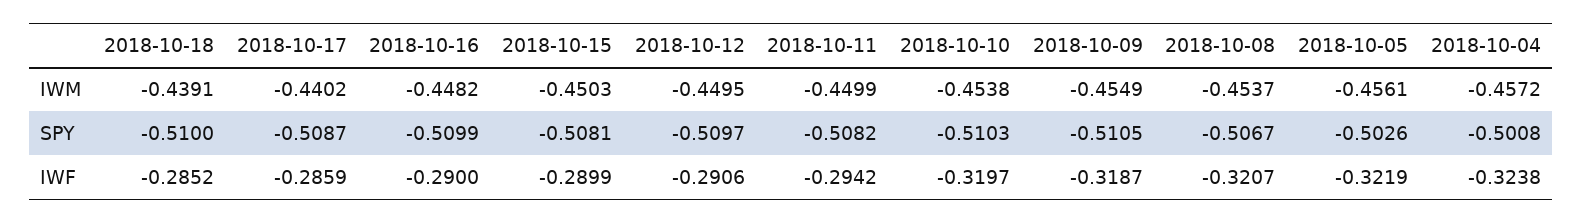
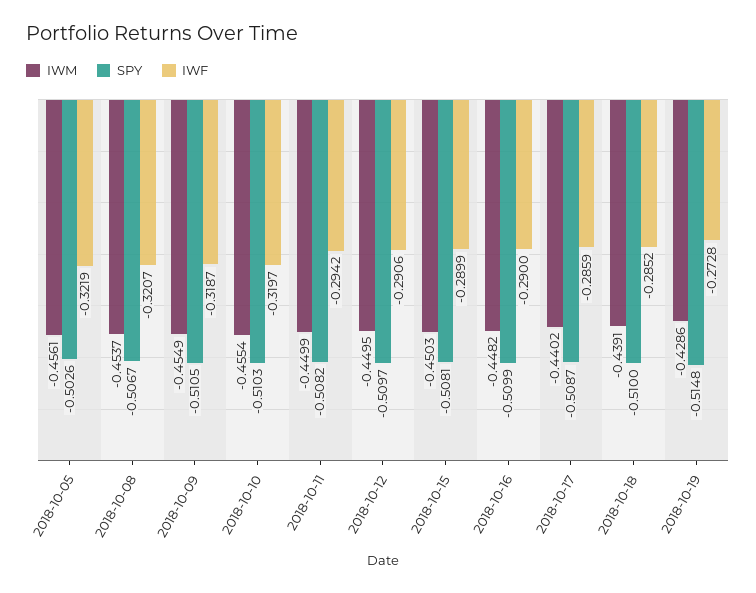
IWM, 2018-10-10: -0.4538 -> -0.4554
IWM, 2018-10-04: -0.4572 -> none
SPY, 2018-10-04: -0.5008 -> none
IWF, 2018-10-04: -0.3238 -> none
IWM, 2018-10-19: none -> -0.4286
SPY, 2018-10-19: none -> -0.5148
IWF, 2018-10-19: none -> -0.2728

